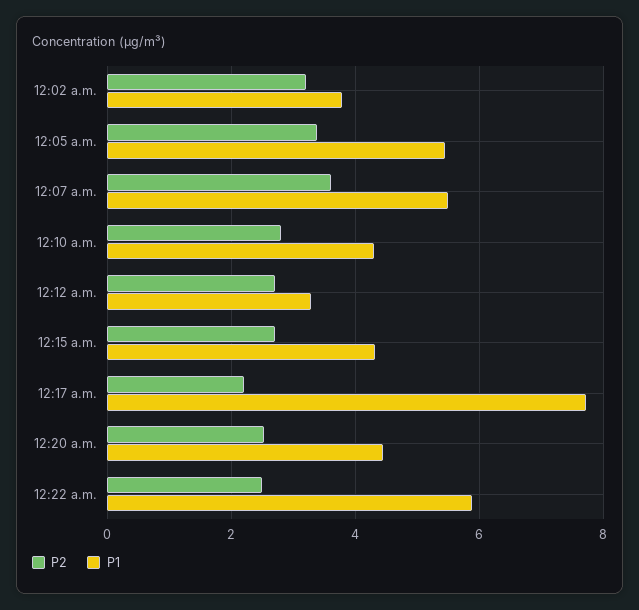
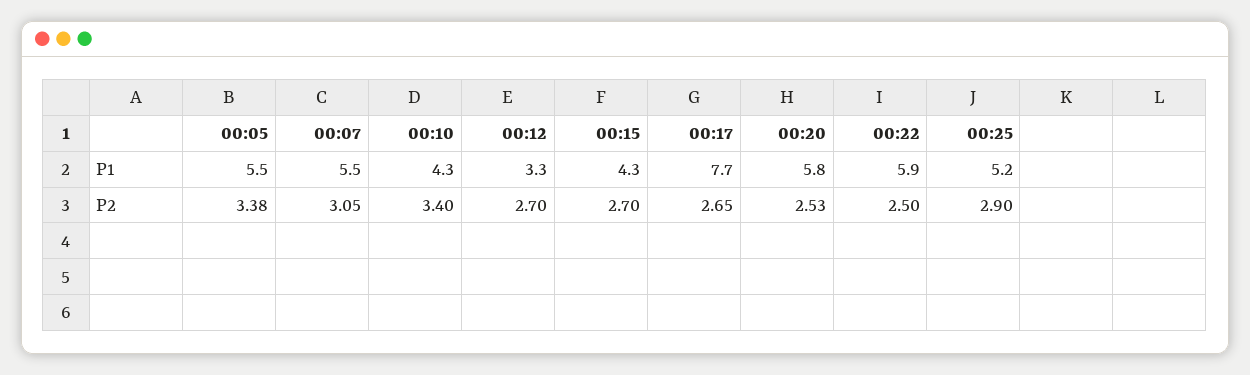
P2, 12:02 a.m.: 3.2 -> none
P1, 12:02 a.m.: 3.8 -> none
P2, 12:07 a.m.: 3.6 -> 3.05
P2, 12:10 a.m.: 2.8 -> 3.4
P2, 12:17 a.m.: 2.2 -> 2.65
P1, 12:20 a.m.: 4.4 -> 5.8
P1, 00:25: none -> 5.2
P2, 00:25: none -> 2.9

